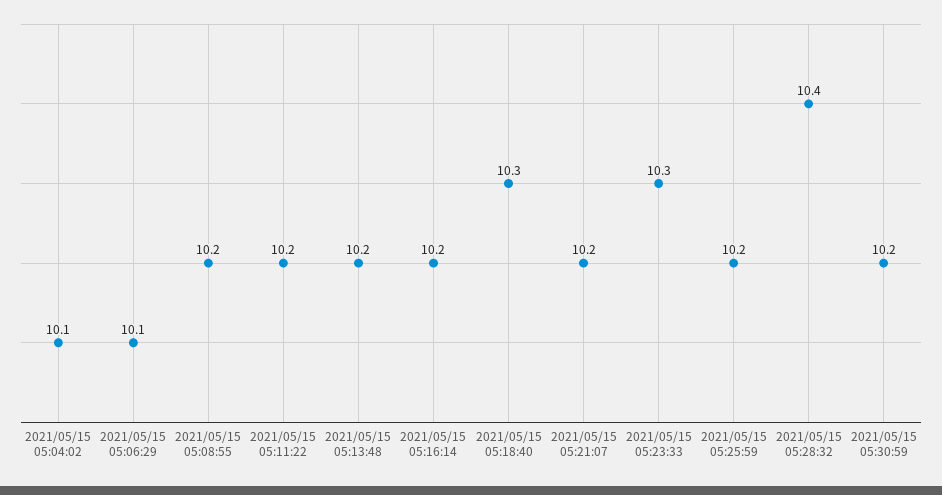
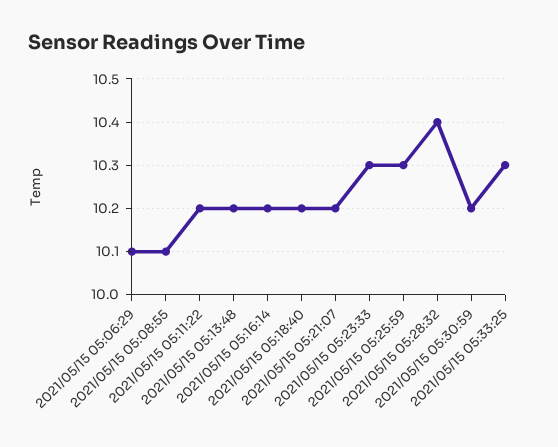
2021/05/15 05:04:02: 10.1 -> none
2021/05/15 05:08:55: 10.2 -> 10.1
2021/05/15 05:18:40: 10.3 -> 10.2
2021/05/15 05:25:59: 10.2 -> 10.3
2021/05/15 05:33:25: none -> 10.3

